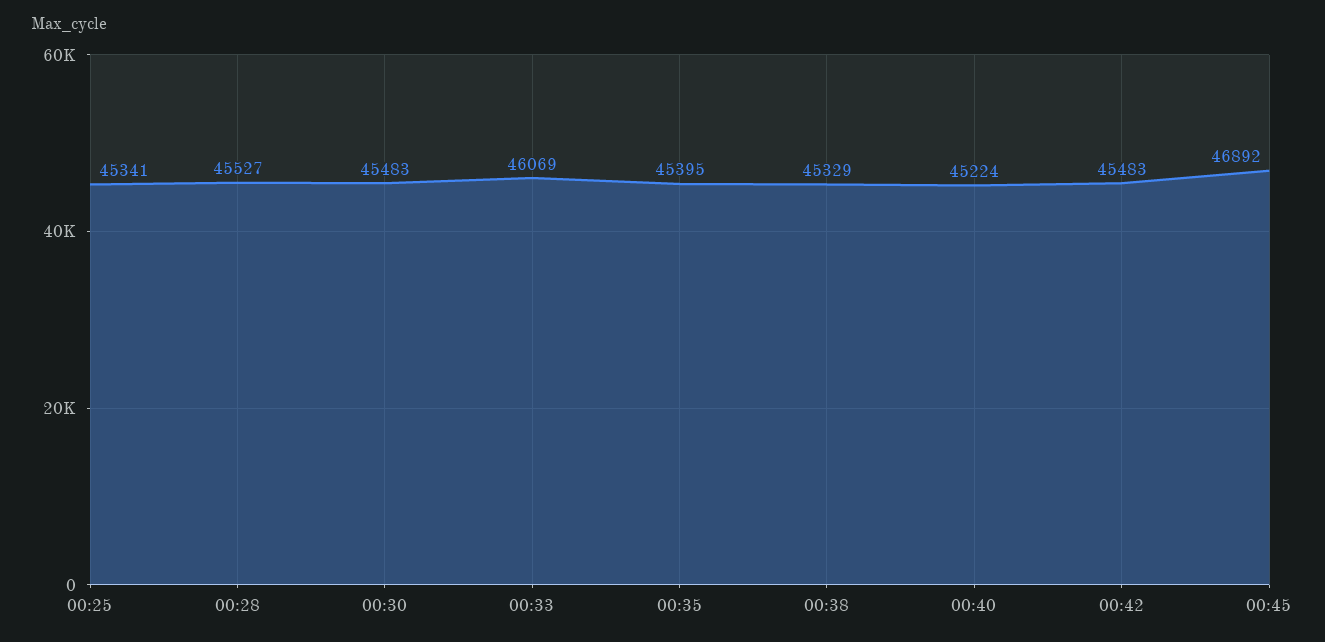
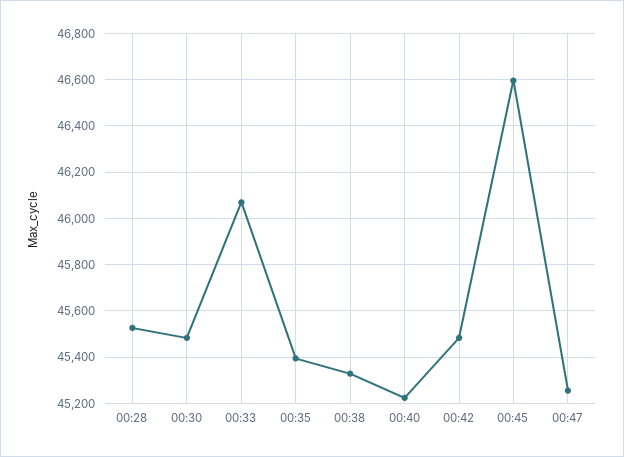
00:25: 45341 -> none
00:45: 46892 -> 46600
00:47: none -> 45250

